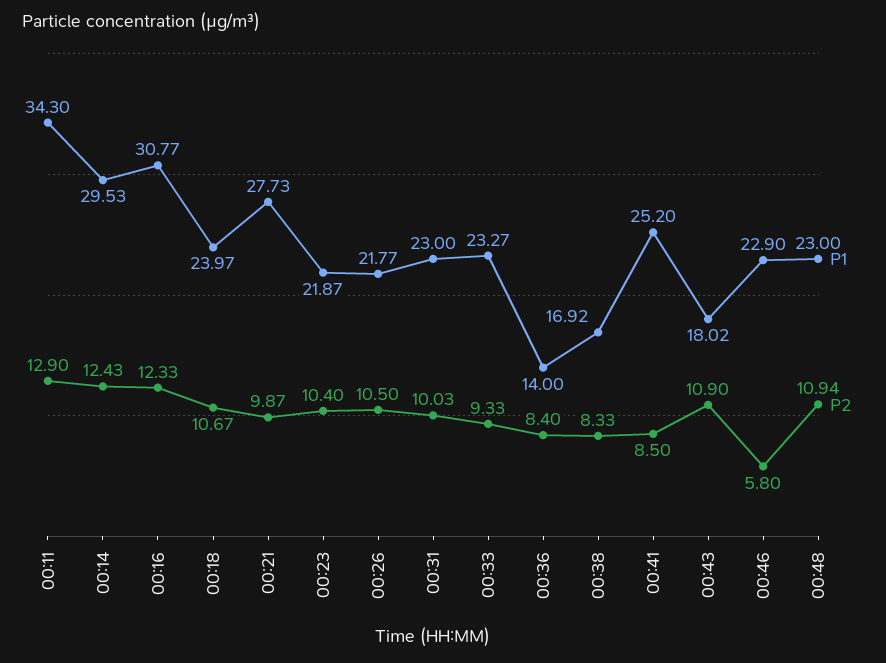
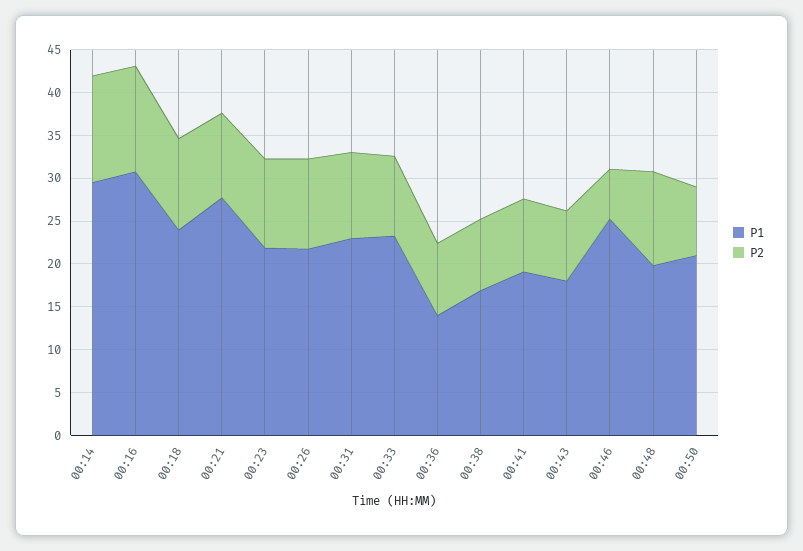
P1, 00:11: 34.3 -> none
P2, 00:11: 12.9 -> none
P1, 00:41: 25.2 -> 19
P2, 00:43: 10.9 -> 8
P1, 00:46: 22.9 -> 25
P1, 00:48: 23 -> 20
P1, 00:50: none -> 21
P2, 00:50: none -> 8

